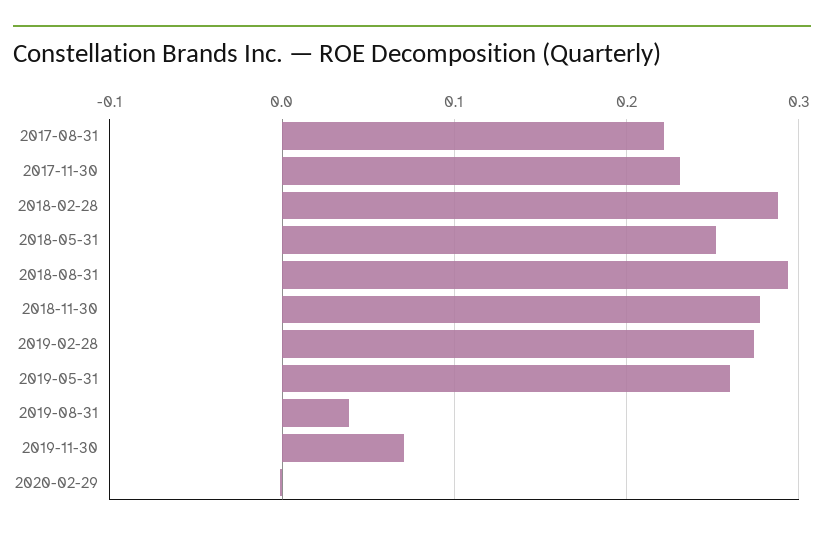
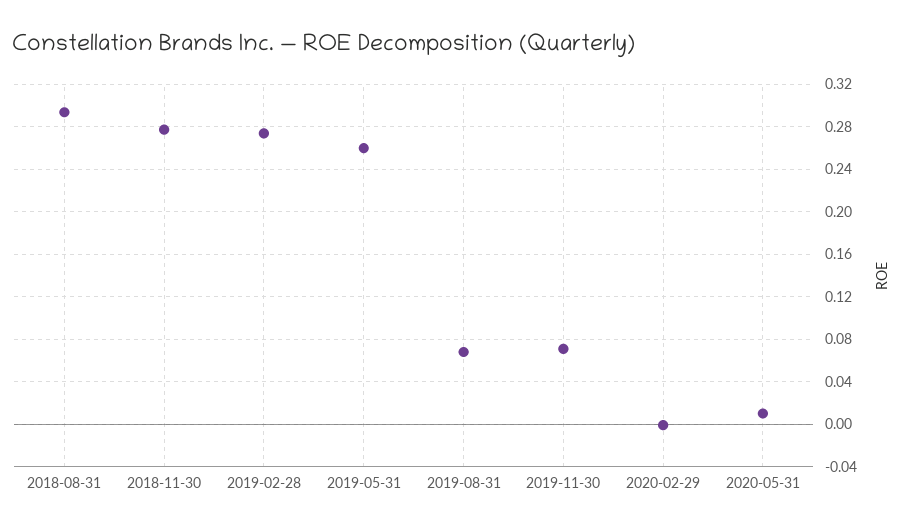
2017-08-31: 0.22 -> none
2017-11-30: 0.23 -> none
2018-02-28: 0.29 -> none
2018-05-31: 0.25 -> none
2019-08-31: 0.04 -> 0.07
2020-05-31: none -> 0.01

